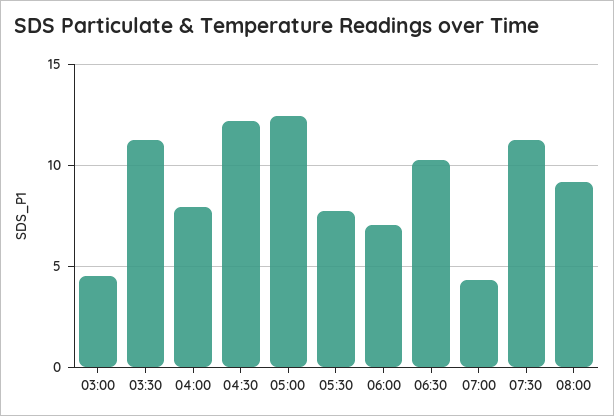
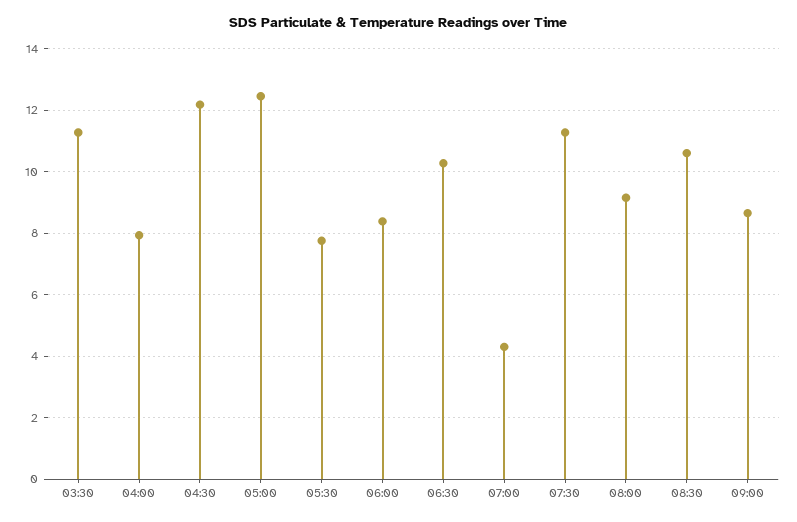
03:00: 4.5 -> none
06:00: 7 -> 8.4
08:30: none -> 10.6
09:00: none -> 8.6

